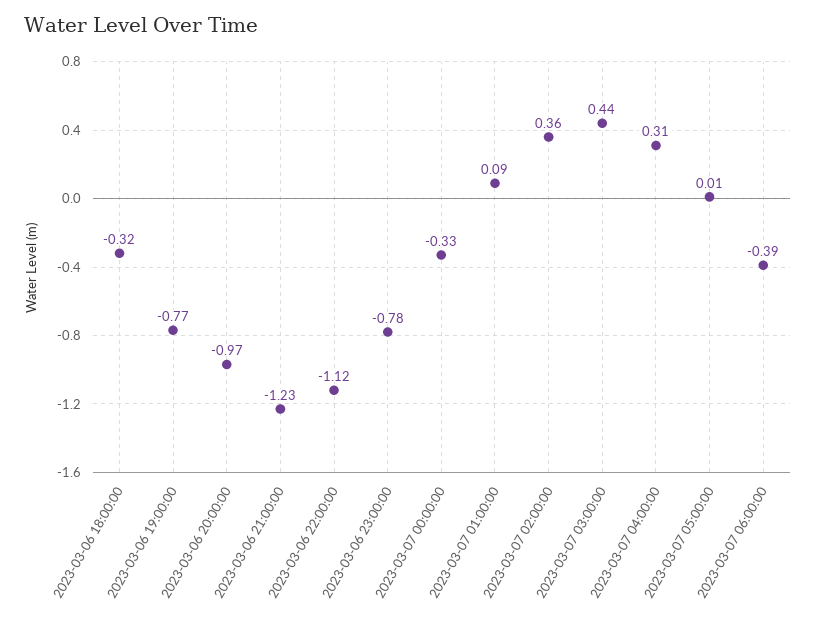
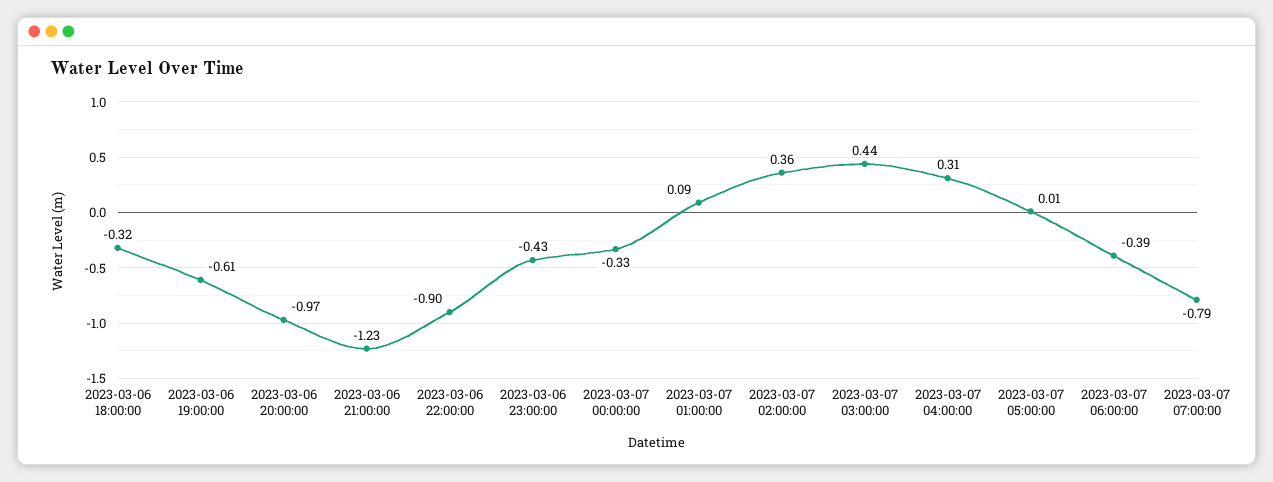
2023-03-06 19:00:00: -0.77 -> -0.61
2023-03-06 22:00:00: -1.12 -> -0.9
2023-03-06 23:00:00: -0.78 -> -0.43
2023-03-07 07:00:00: none -> -0.79

